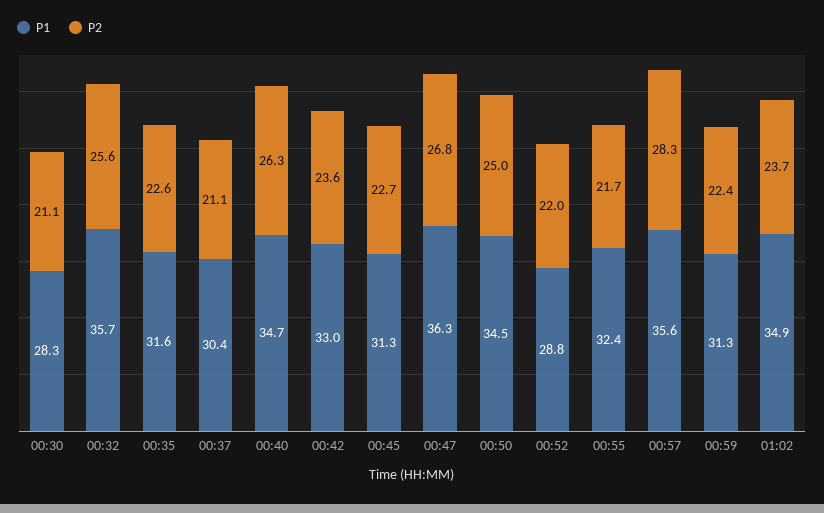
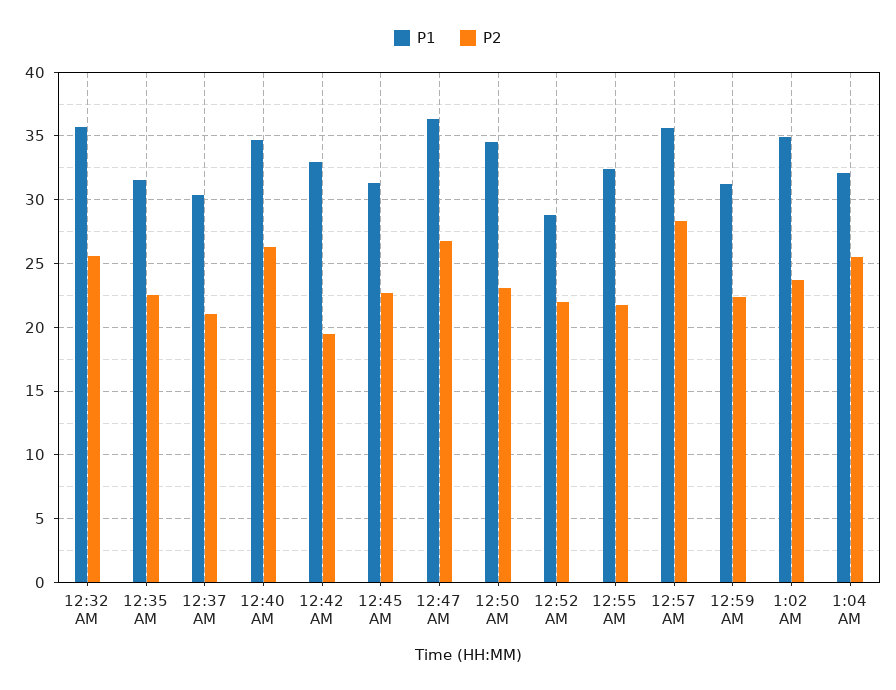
P1, 00:30: 28.3 -> none
P2, 00:30: 21.1 -> none
P2, 00:42: 23.6 -> 19.5
P2, 00:50: 25 -> 23
P1, 1:04 AM: none -> 32
P2, 1:04 AM: none -> 25.5

